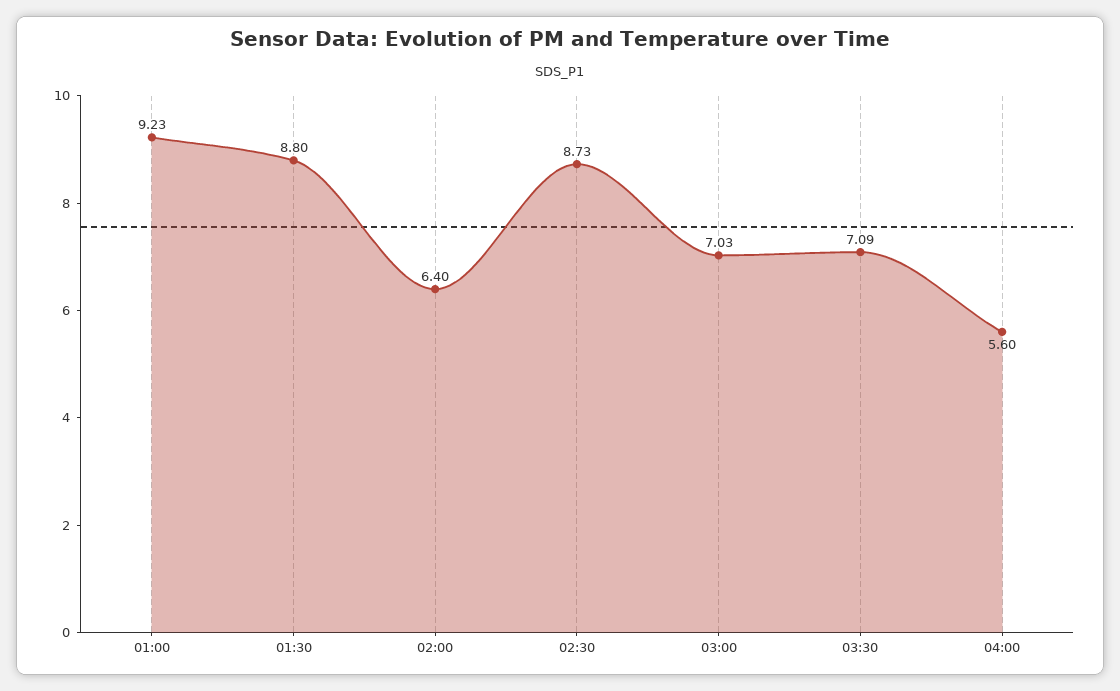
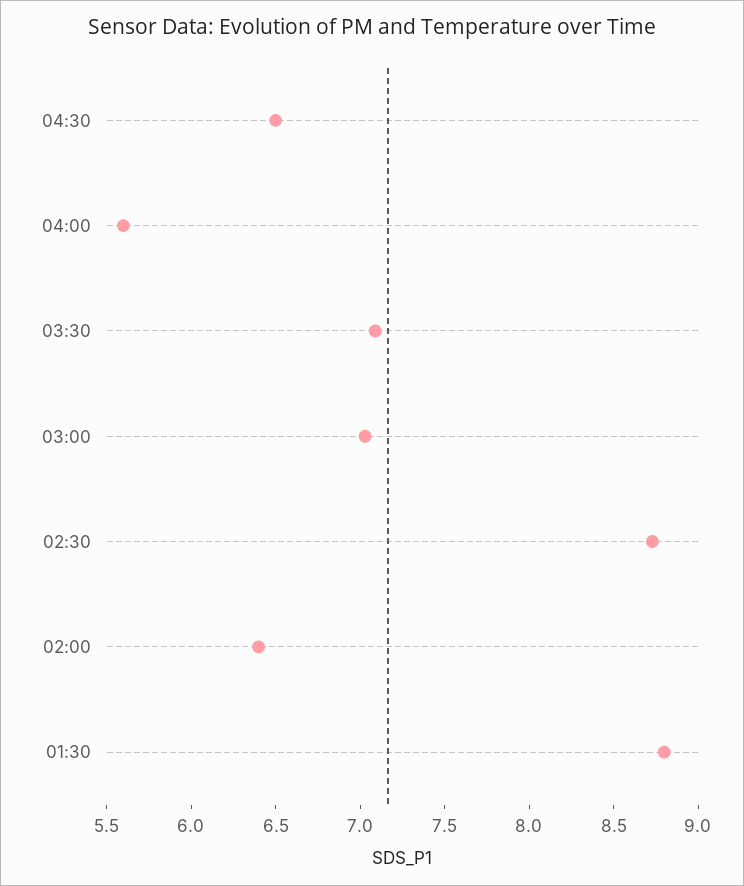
01:00: 9.23 -> none
04:30: none -> 6.5

